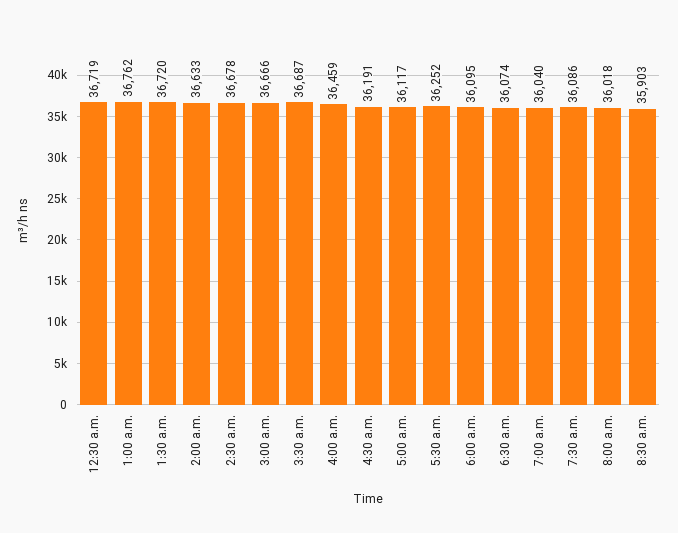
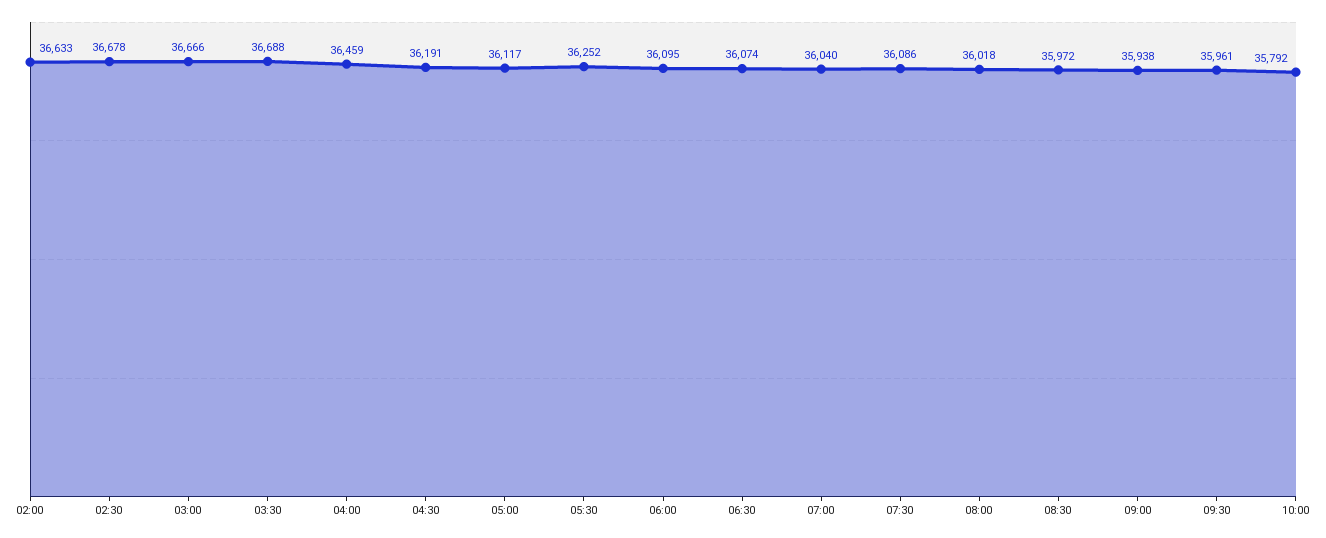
12:30 a.m.: 36719 -> none
1:00 a.m.: 36762 -> none
1:30 a.m.: 36720 -> none
3:30 a.m.: 36687 -> 36688
8:30 a.m.: 35903 -> 35972
09:00: none -> 35938
09:30: none -> 35961
10:00: none -> 35792

